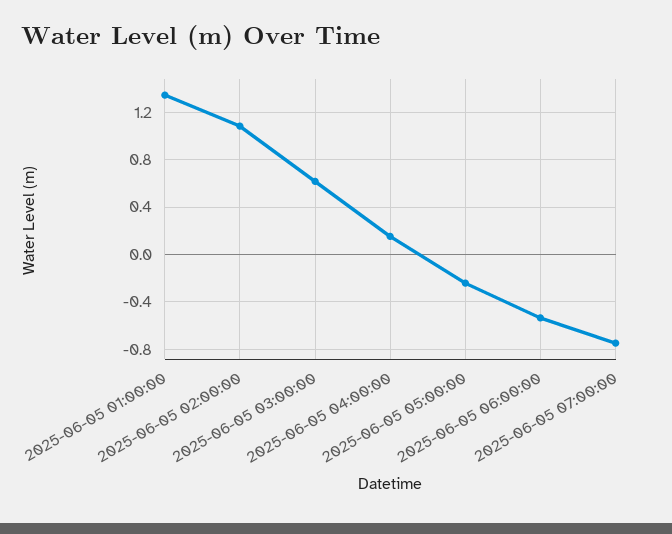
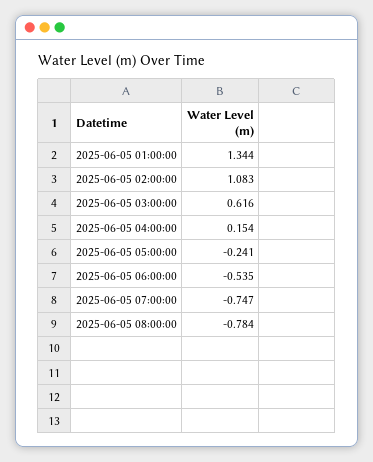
2025-06-05 08:00:00: none -> -0.784

